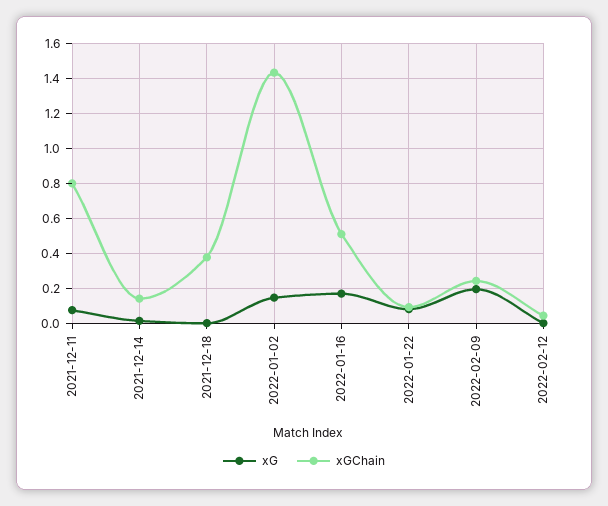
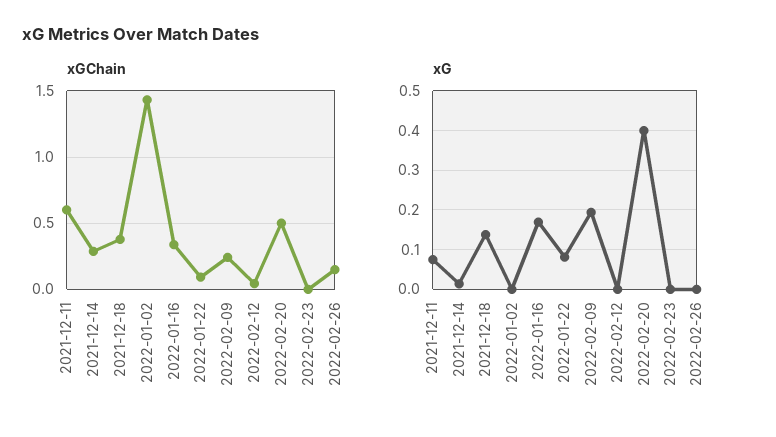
xGChain, 2021-12-11: 0.8 -> 0.6
xGChain, 2021-12-14: 0.15 -> 0.3
xG, 2021-12-18: 0 -> 0.14
xG, 2022-01-02: 0.15 -> 0
xGChain, 2022-01-16: 0.5 -> 0.35
xGChain, 2022-02-20: none -> 0.5
xGChain, 2022-02-23: none -> 0
xGChain, 2022-02-26: none -> 0.15
xG, 2022-02-20: none -> 0.4
xG, 2022-02-23: none -> 0
xG, 2022-02-26: none -> 0

